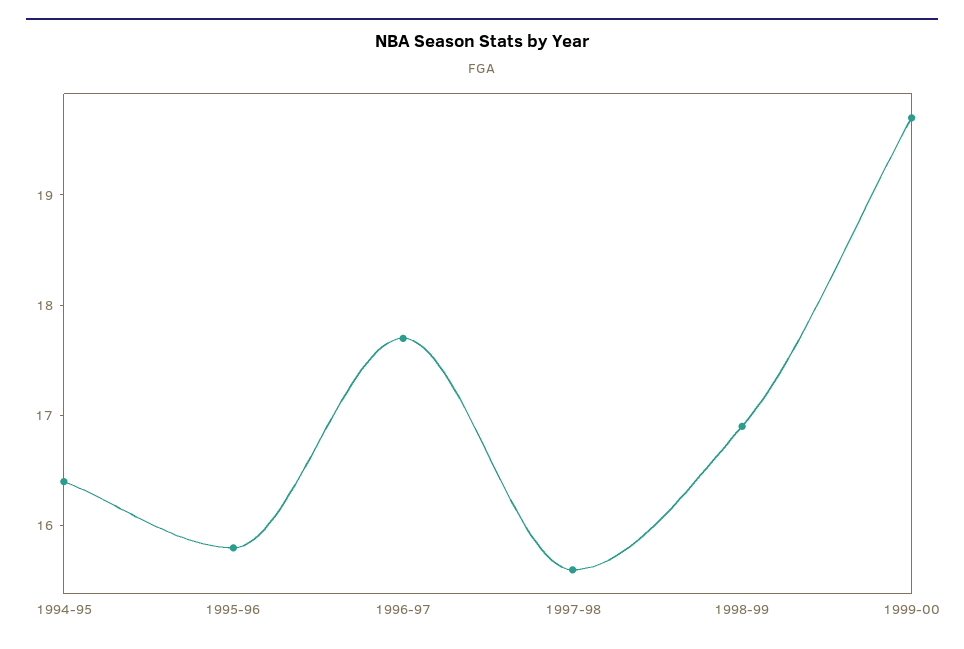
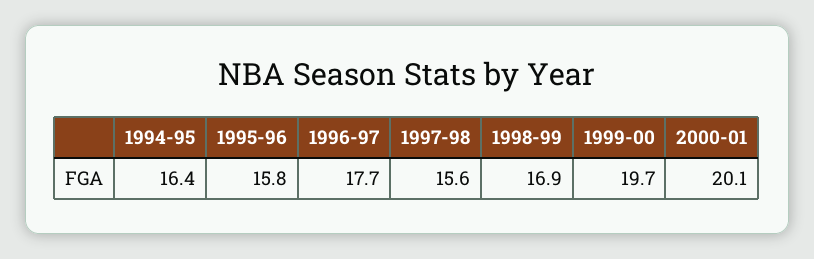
2000-01: none -> 20.1

